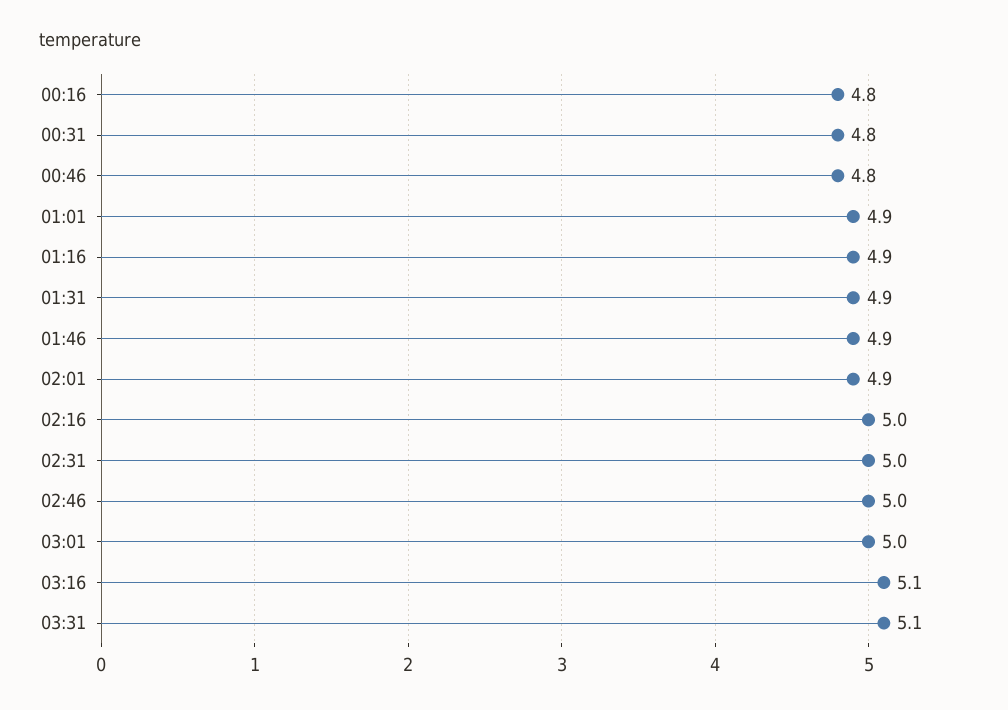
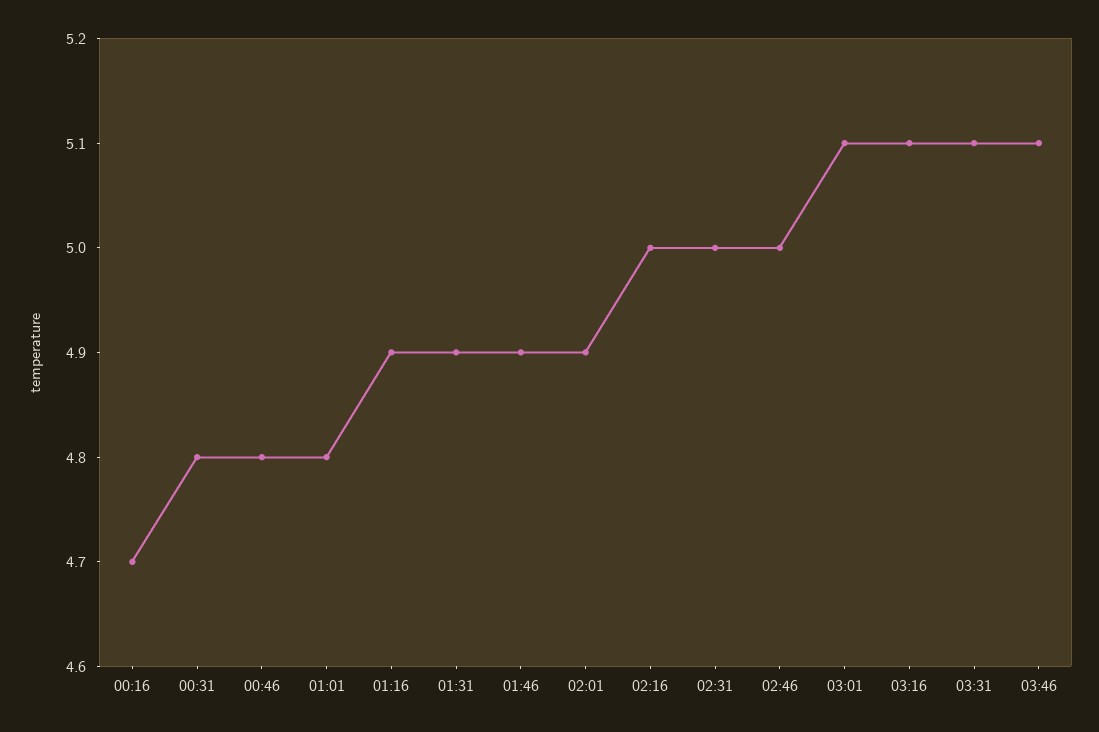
00:16: 4.8 -> 4.7
01:01: 4.9 -> 4.8
03:01: 5 -> 5.1
03:46: none -> 5.1

